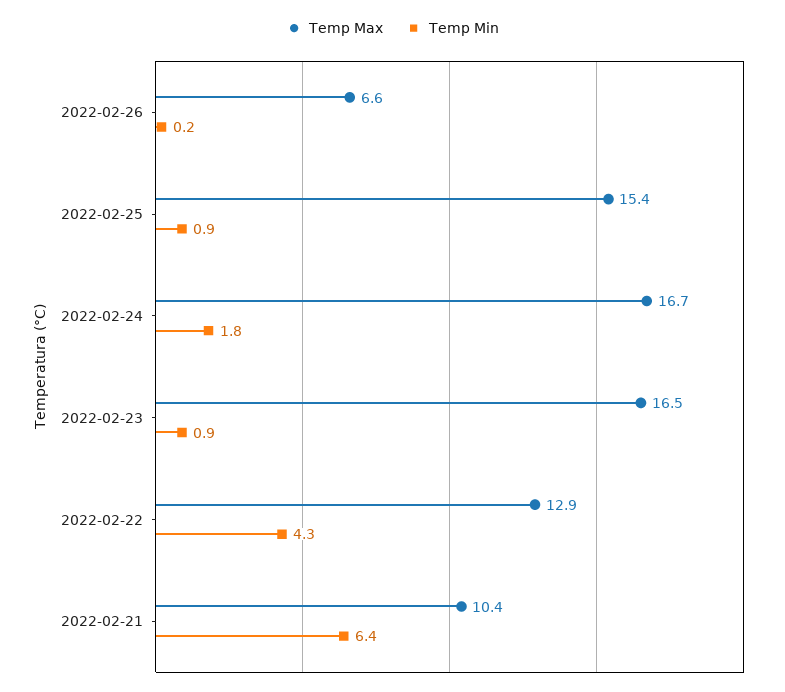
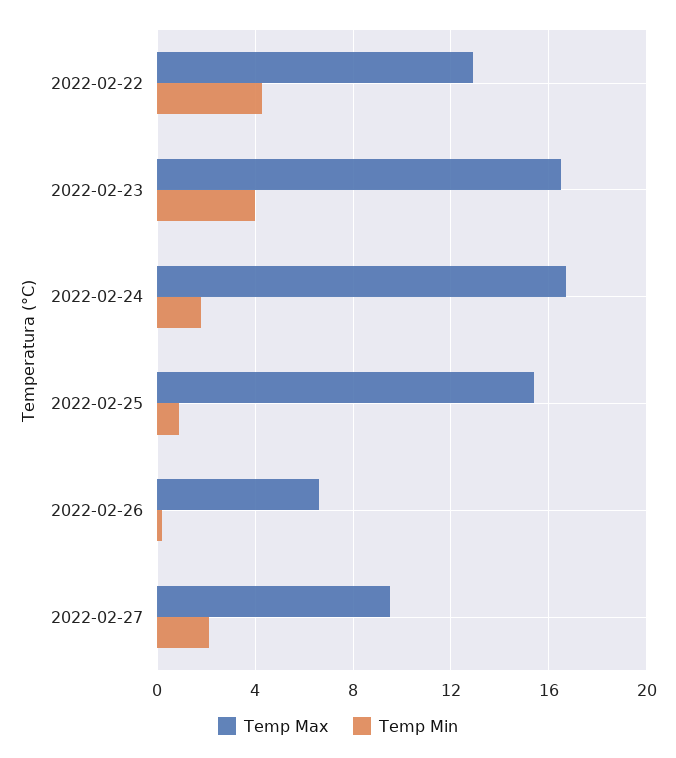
Temp Min, 2022-02-23: 0.9 -> 4
Temp Max, 2022-02-21: 10.4 -> none
Temp Min, 2022-02-21: 6.4 -> none
Temp Max, 2022-02-27: none -> 9.5
Temp Min, 2022-02-27: none -> 2

